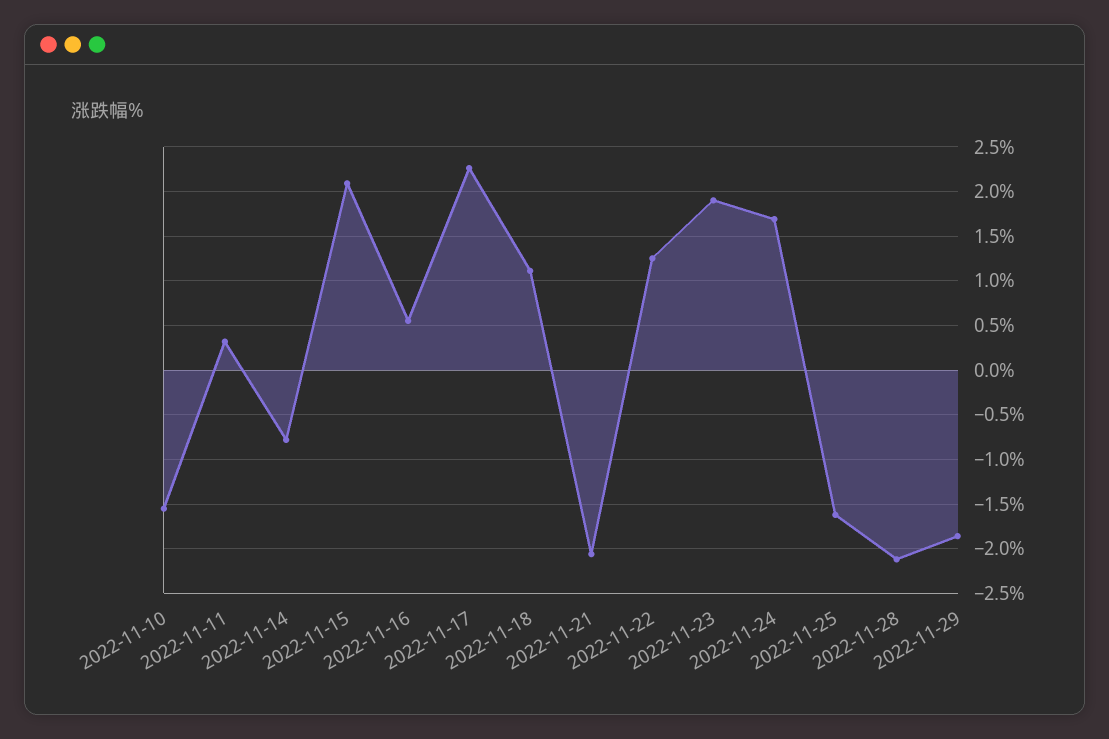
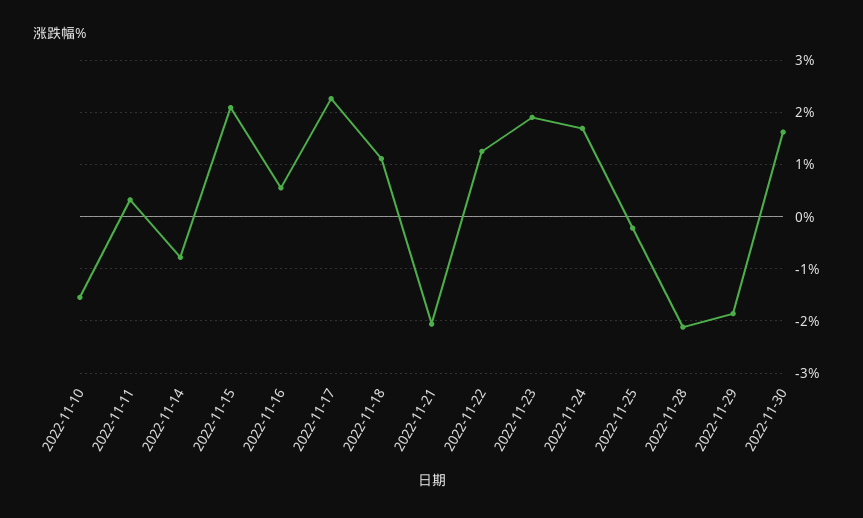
2022-11-25: -1.6 -> -0.2
2022-11-30: none -> 1.6

